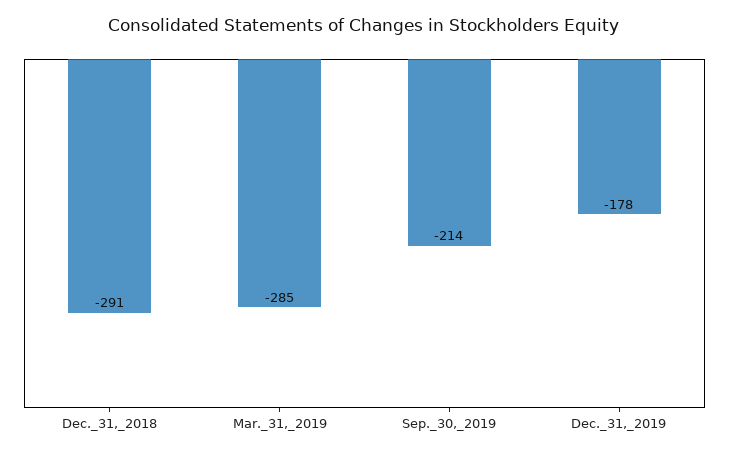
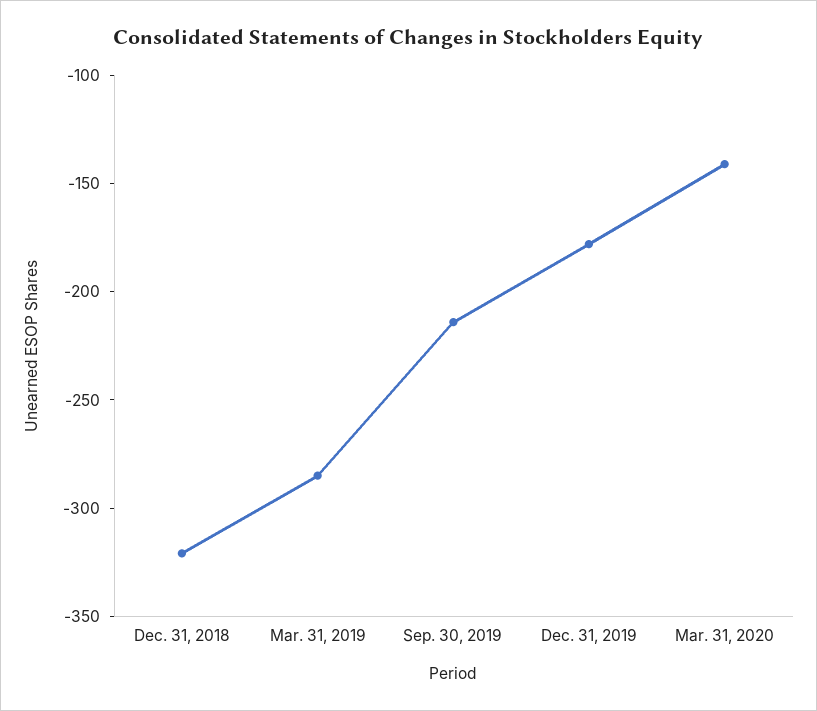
Dec._31,_2018: -291 -> -320
Mar. 31, 2020: none -> -140

